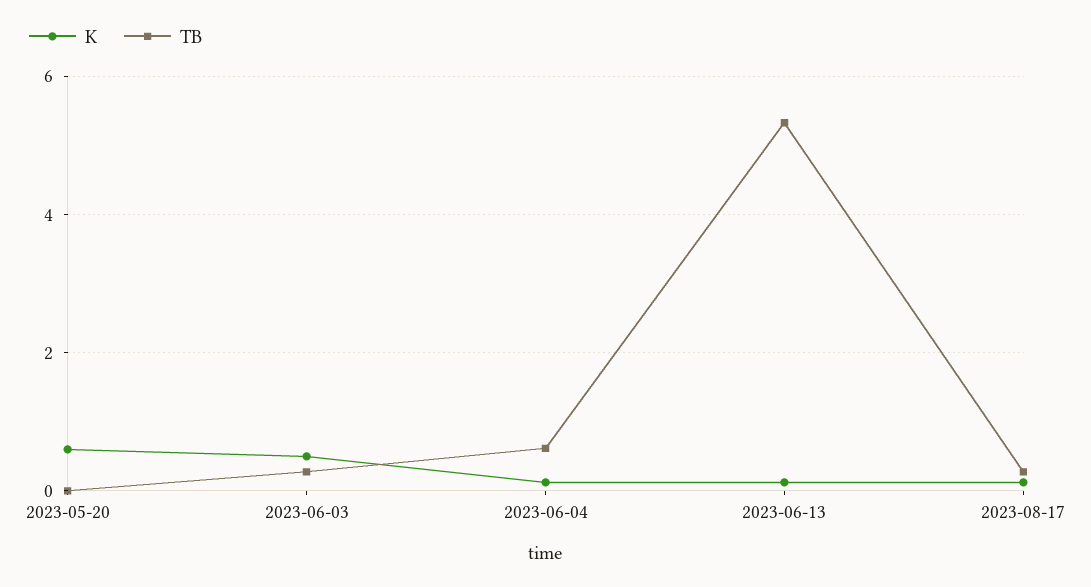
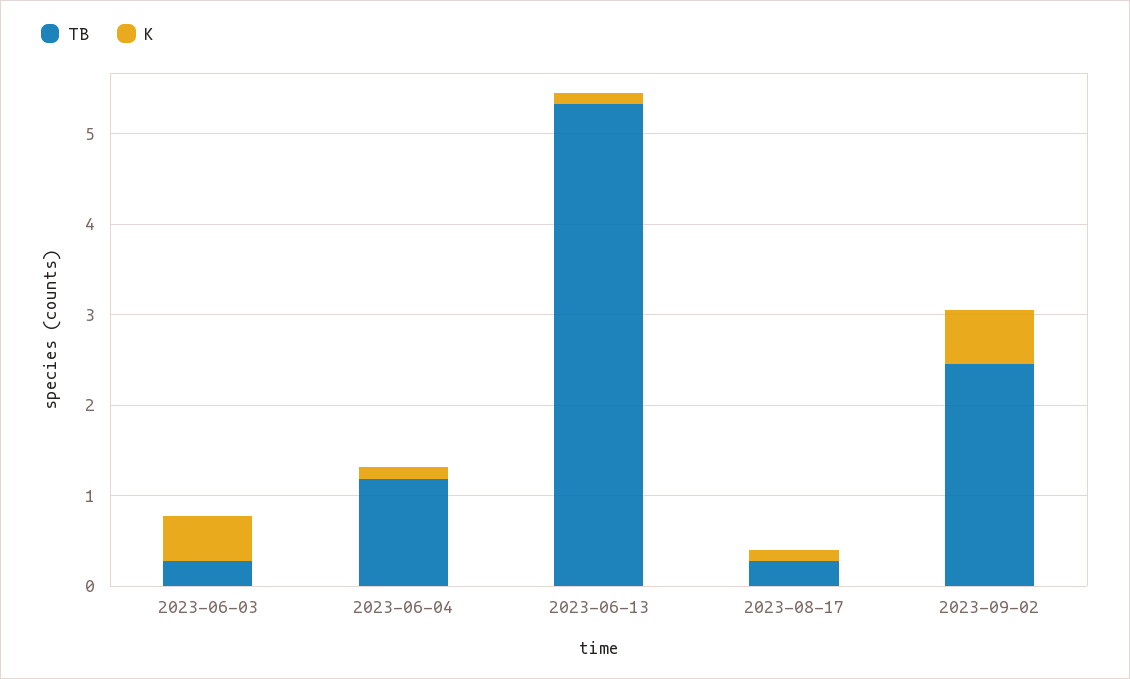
K, 2023-05-20: 0.6 -> none
TB, 2023-05-20: 0 -> none
TB, 2023-06-04: 0.6 -> 1.2
TB, 2023-09-02: none -> 2.4
K, 2023-09-02: none -> 0.6

